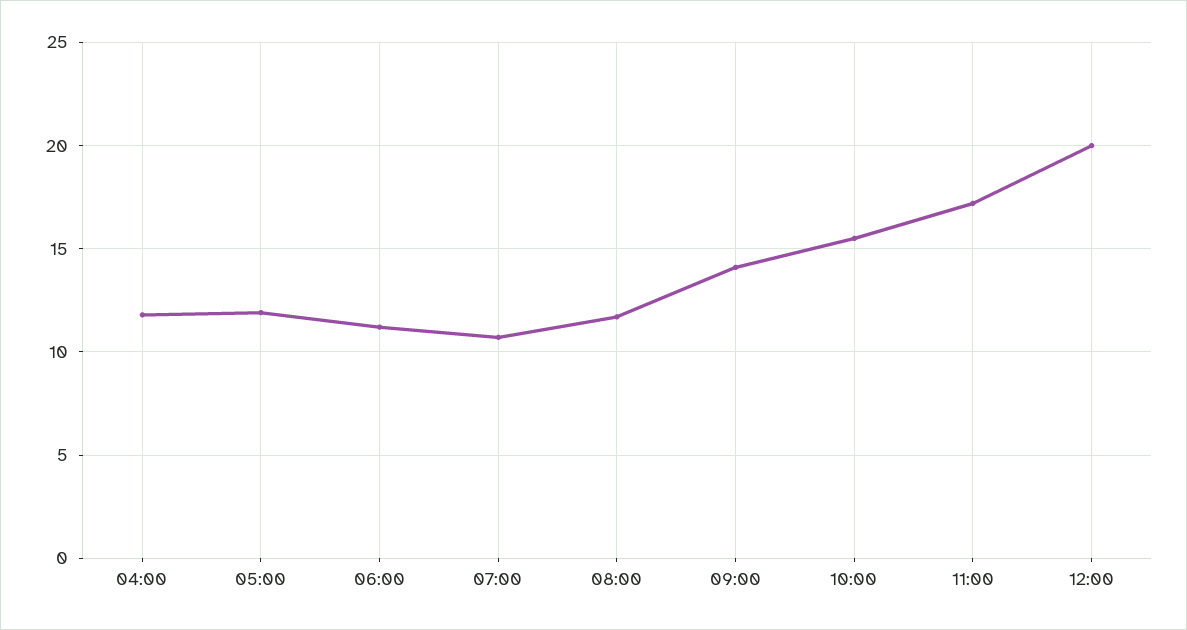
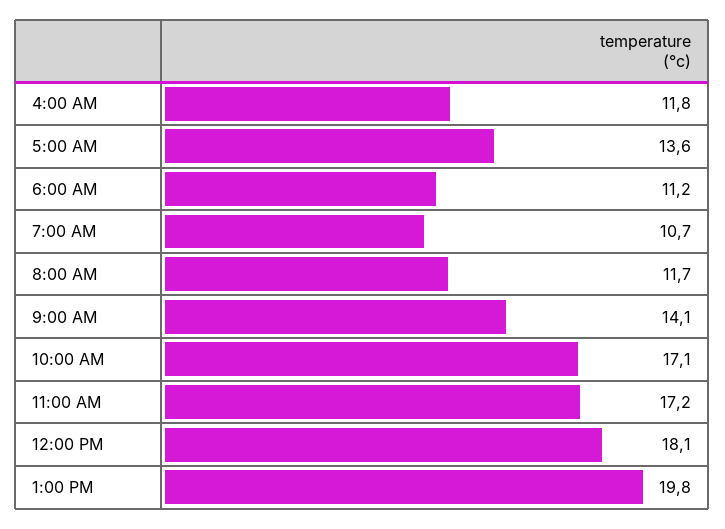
05:00: 12 -> 13.6
10:00: 15.5 -> 17.1
12:00: 20 -> 18.1
1:00 PM: none -> 19.8

